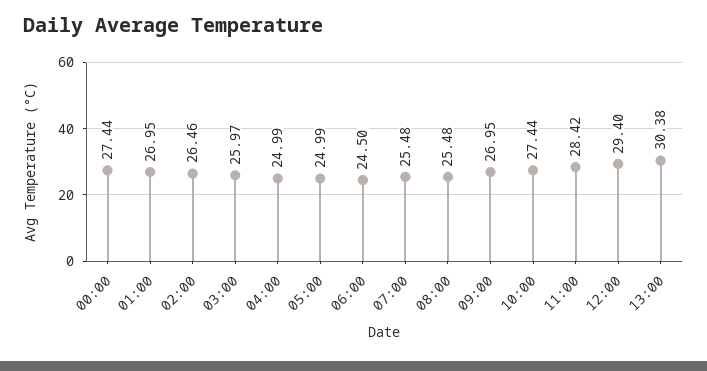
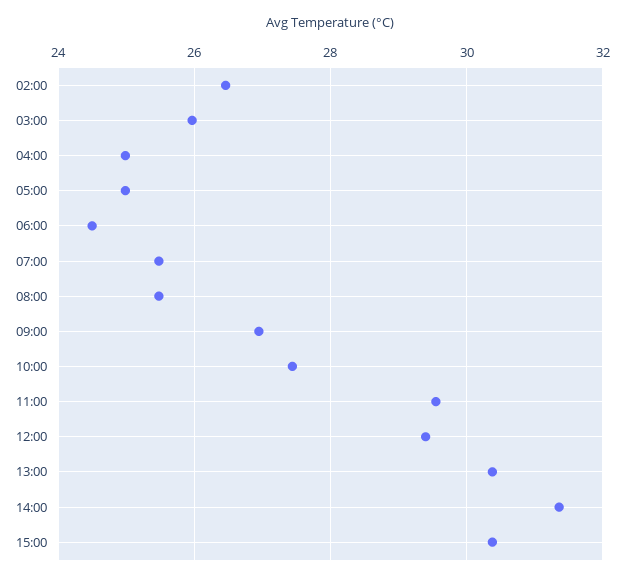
00:00: 27.44 -> none
01:00: 26.95 -> none
11:00: 28.42 -> 29.6
14:00: none -> 31.4
15:00: none -> 30.4

